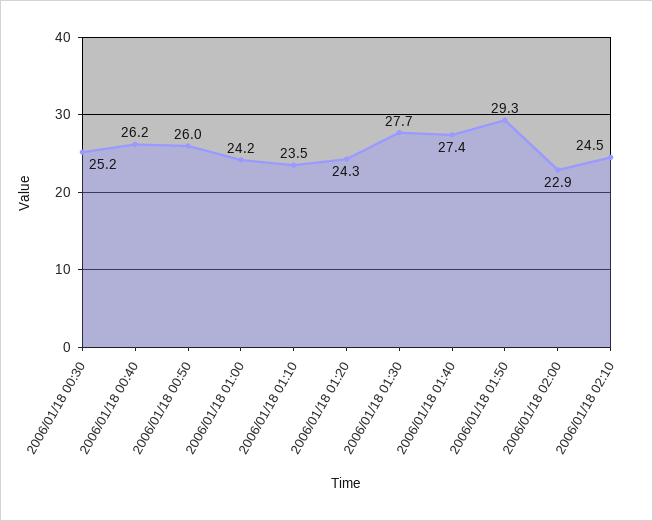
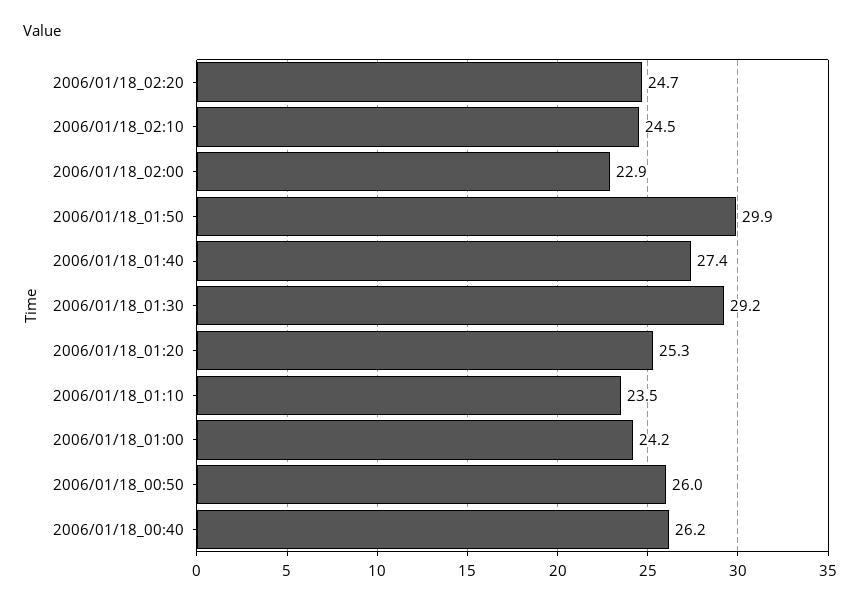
2006/01/18 00:30: 25.2 -> none
2006/01/18 01:20: 24.3 -> 25.3
2006/01/18 01:30: 27.7 -> 29.2
2006/01/18 01:50: 29.3 -> 29.9
2006/01/18_02:20: none -> 24.7

